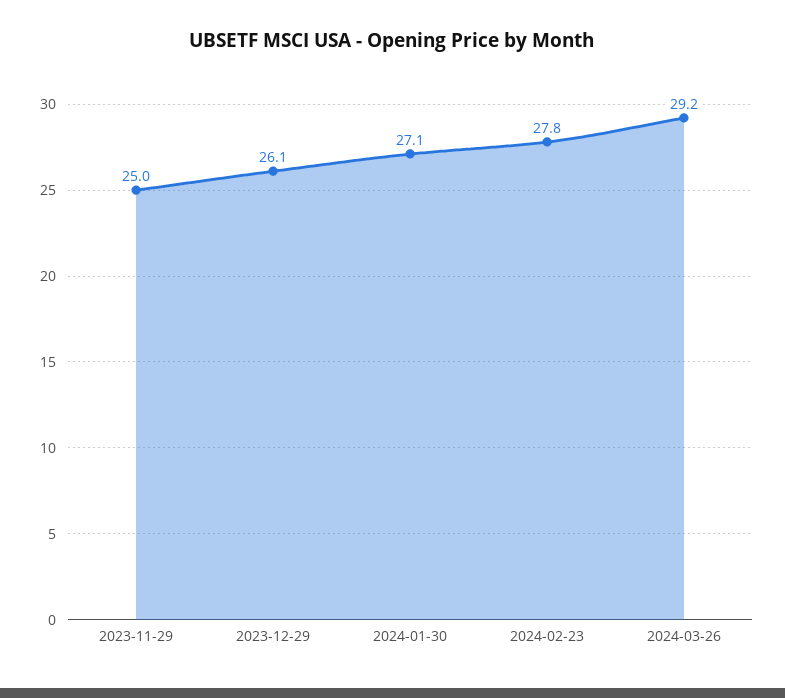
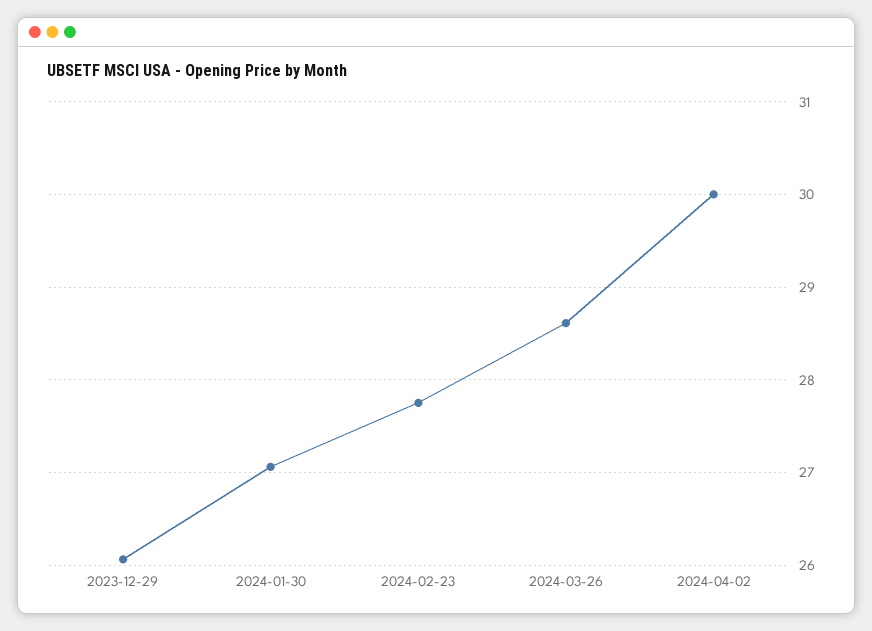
2023-11-29: 25 -> none
2024-03-26: 29.2 -> 28.6
2024-04-02: none -> 30

